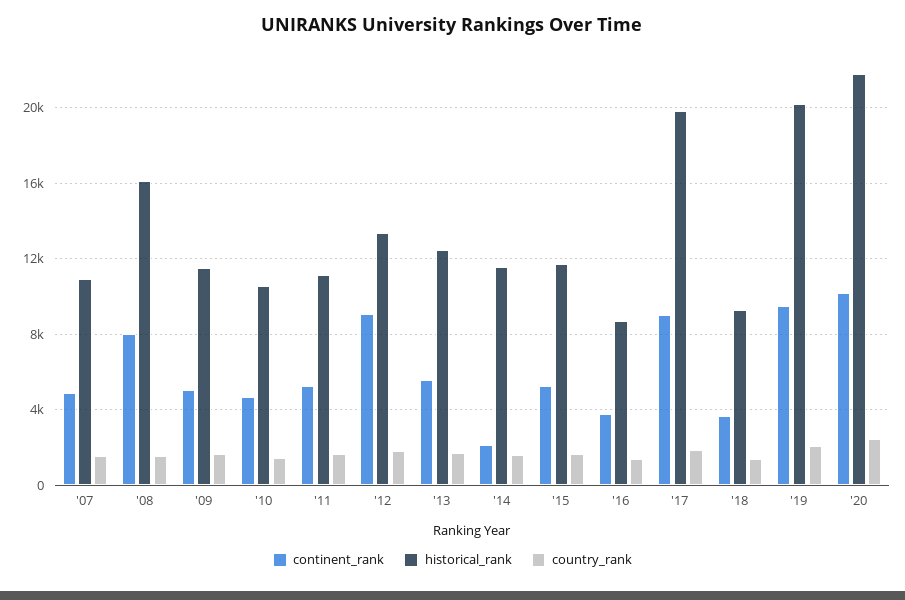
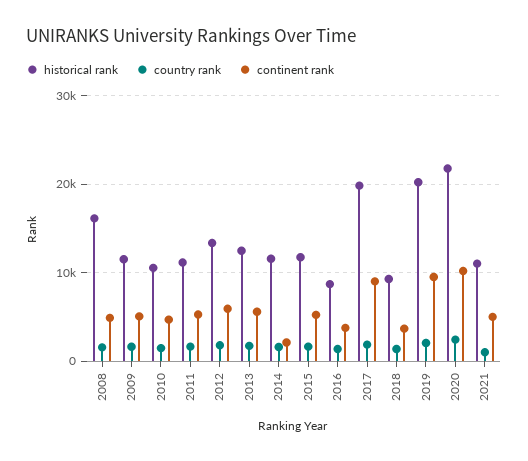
continent_rank, '07: 5000 -> none
historical_rank, '07: 11000 -> none
country_rank, '07: 1500 -> none
continent_rank, '08: 8000 -> 5000
continent_rank, '12: 9000 -> 6000
historical_rank, 2021: none -> 11000
country_rank, 2021: none -> 1000
continent_rank, 2021: none -> 5000

